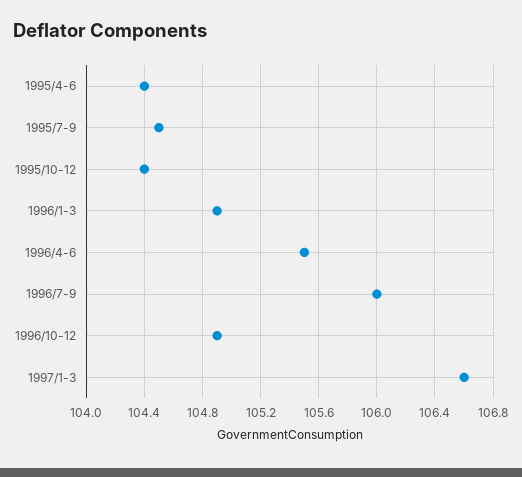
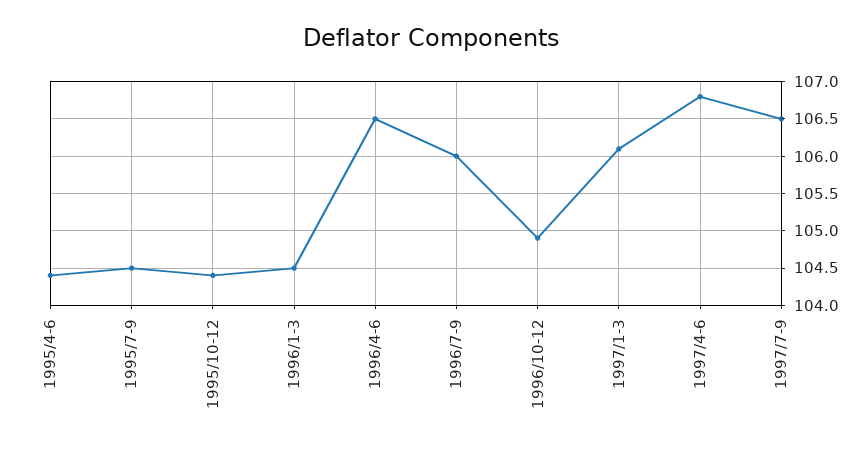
1996/1-3: 104.9 -> 104.5
1996/4-6: 105.5 -> 106.5
1997/1-3: 106.6 -> 106.1
1997/4-6: none -> 106.8
1997/7-9: none -> 106.5

